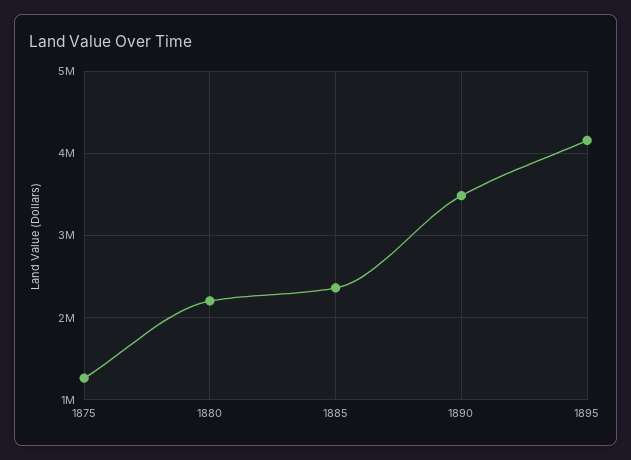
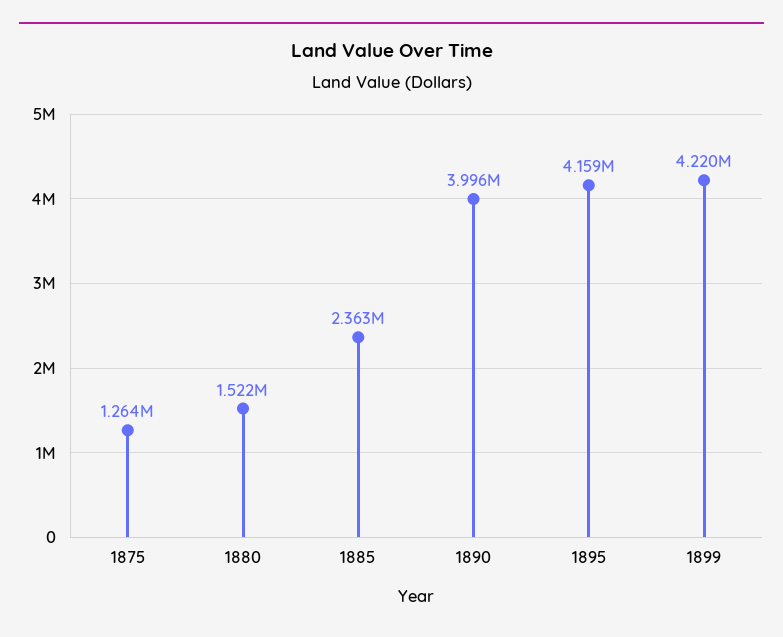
1880: 2200000 -> 1522000
1890: 3500000 -> 3996000
1899: none -> 4220000

